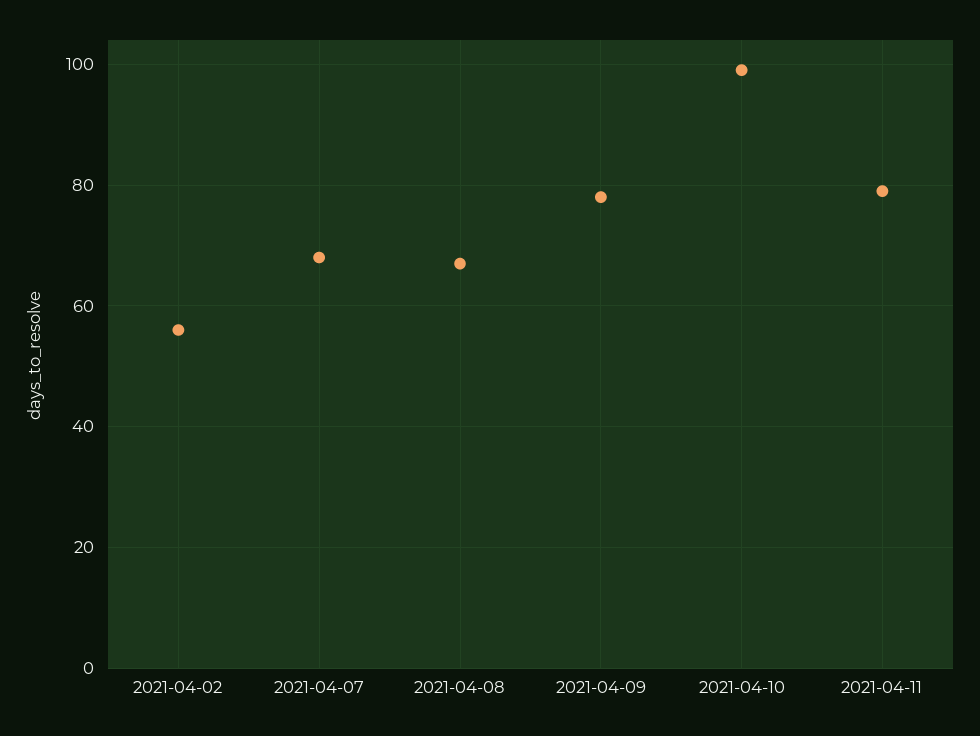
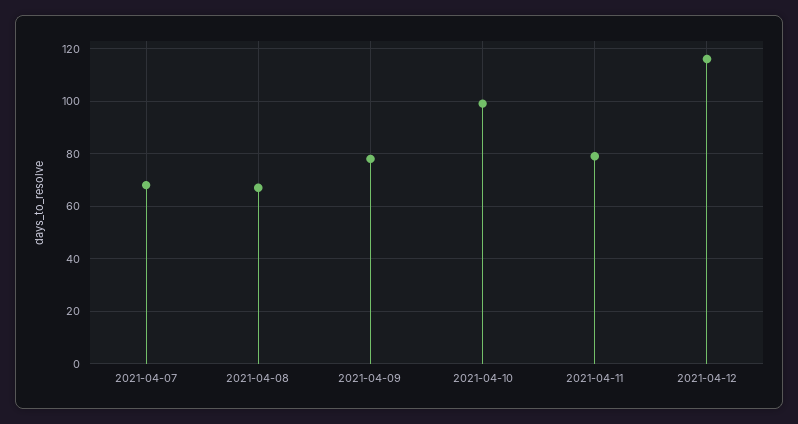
2021-04-02: 55 -> none
2021-04-12: none -> 115

